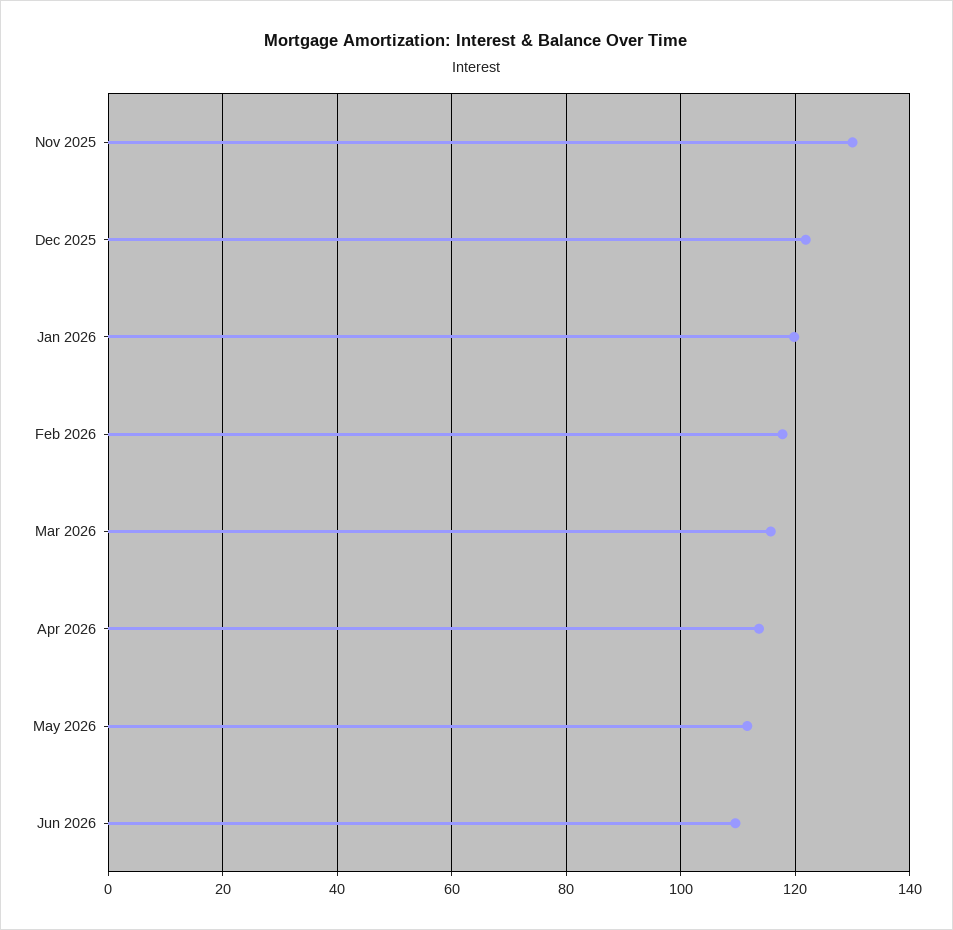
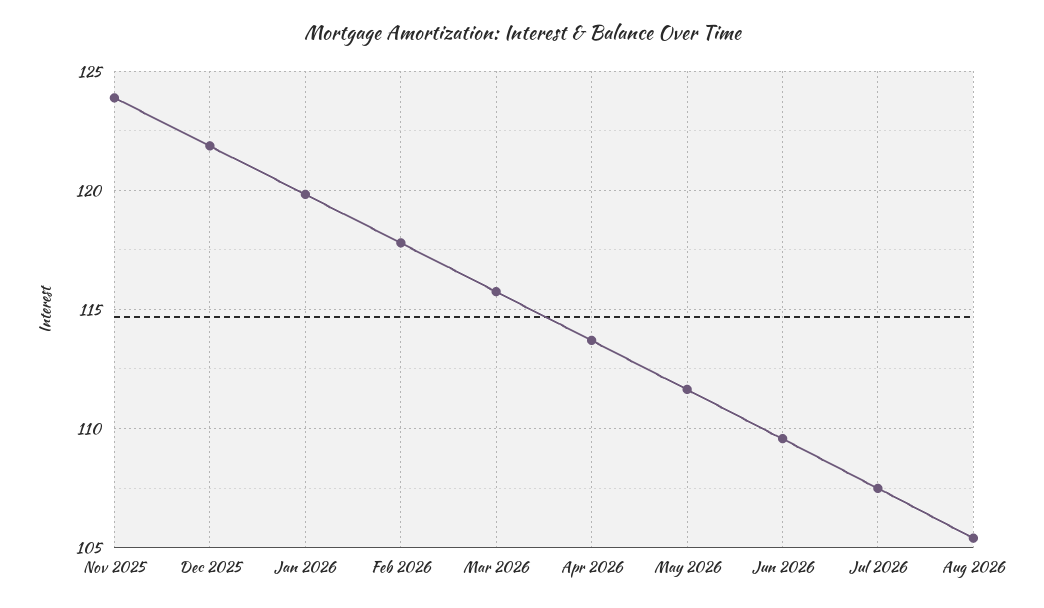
Nov 2025: 130 -> 124
Jul 2026: none -> 107.5
Aug 2026: none -> 105.5

